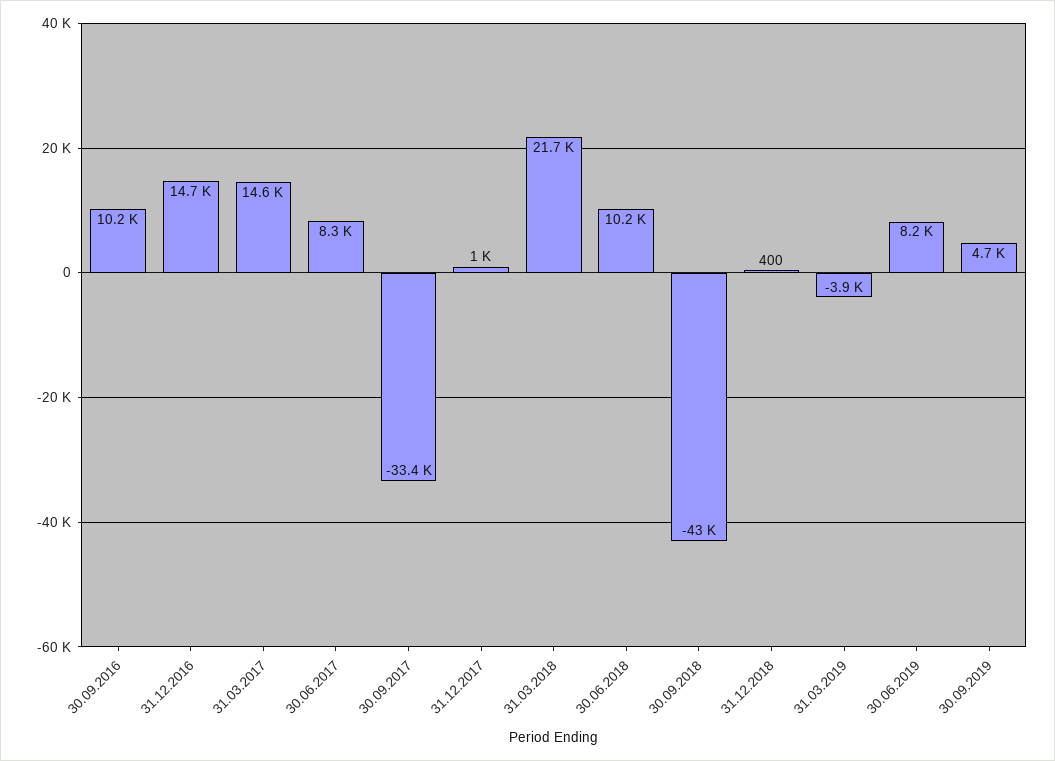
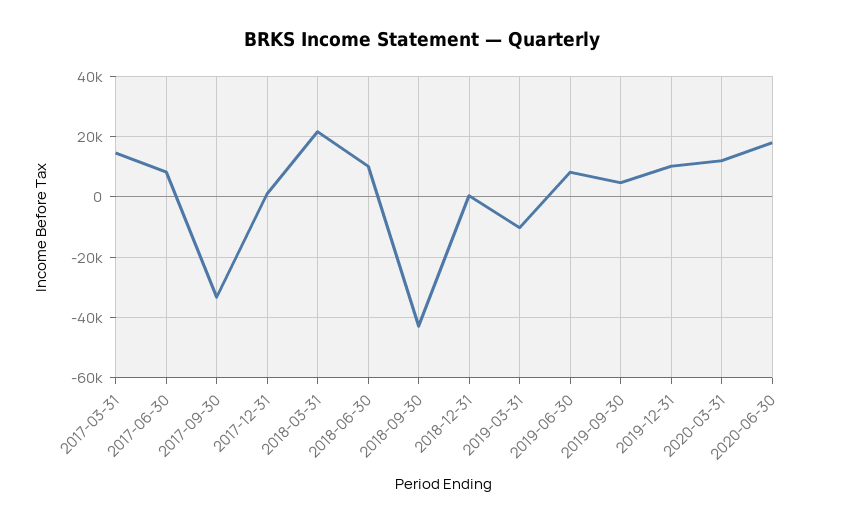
30.09.2016: 10200 -> none
31.12.2016: 14700 -> none
31.03.2019: -3900 -> -10000
2019-12-31: none -> 10000
2020-03-31: none -> 12000
2020-06-30: none -> 18000

